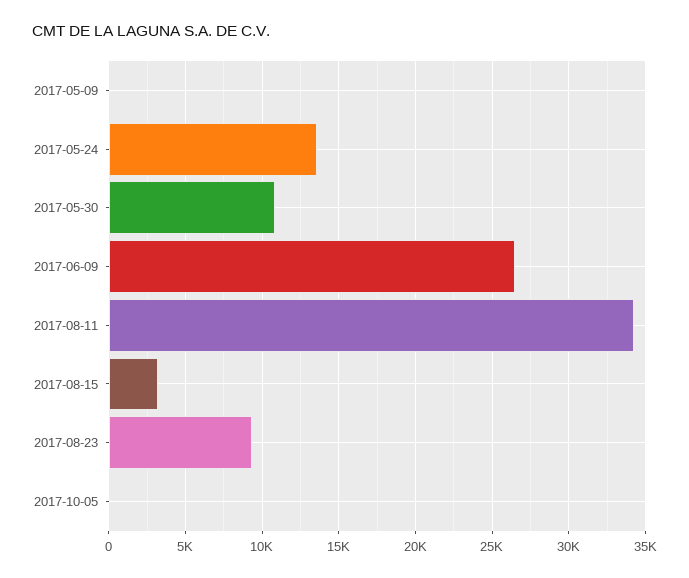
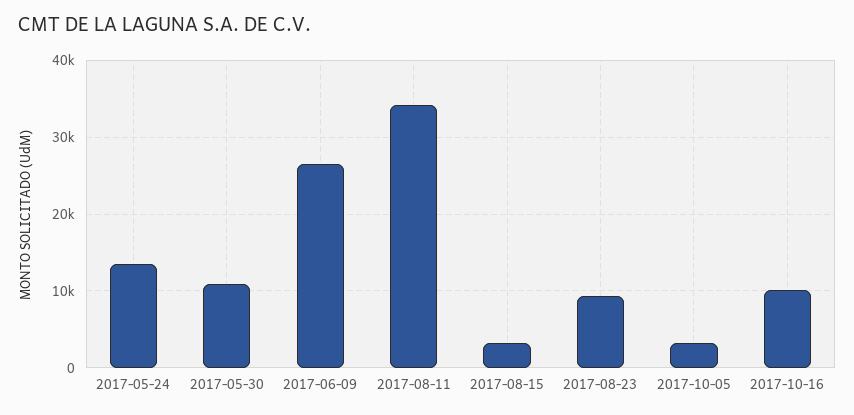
2017-05-09: 0 -> none
2017-10-05: 0 -> 3000
2017-10-16: none -> 10000

